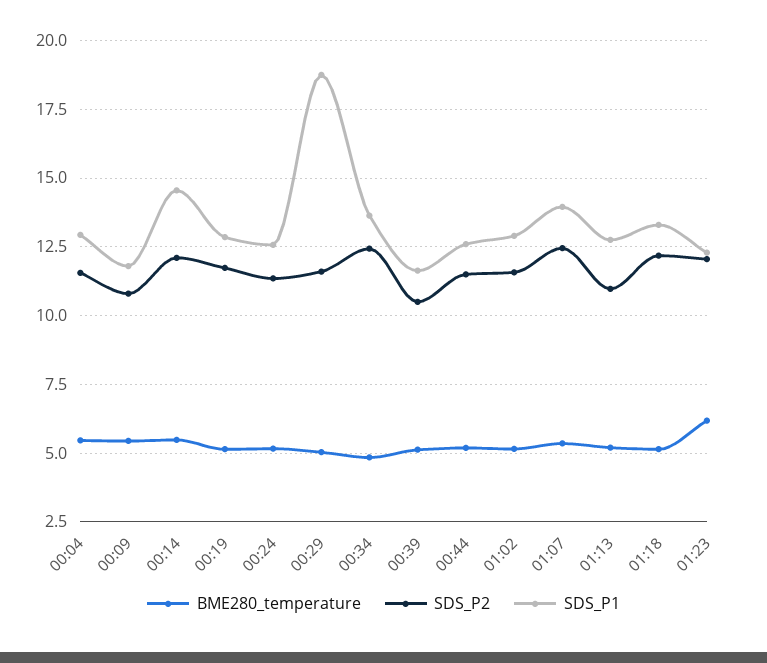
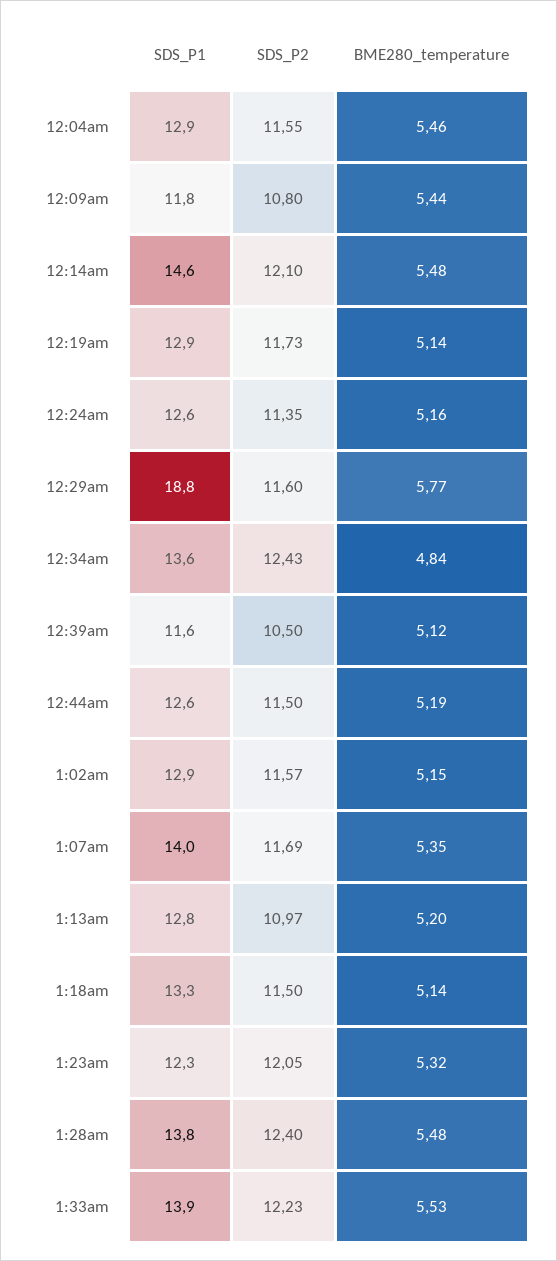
BME280_temperature, 00:29: 5 -> 5.77
SDS_P2, 01:07: 12.5 -> 11.69
SDS_P2, 01:18: 12.25 -> 11.5
BME280_temperature, 01:23: 6.25 -> 5.32
SDS_P1, 1:28am: none -> 13.8
SDS_P2, 1:28am: none -> 12.4
BME280_temperature, 1:28am: none -> 5.48
SDS_P1, 1:33am: none -> 13.9
SDS_P2, 1:33am: none -> 12.23
BME280_temperature, 1:33am: none -> 5.53

